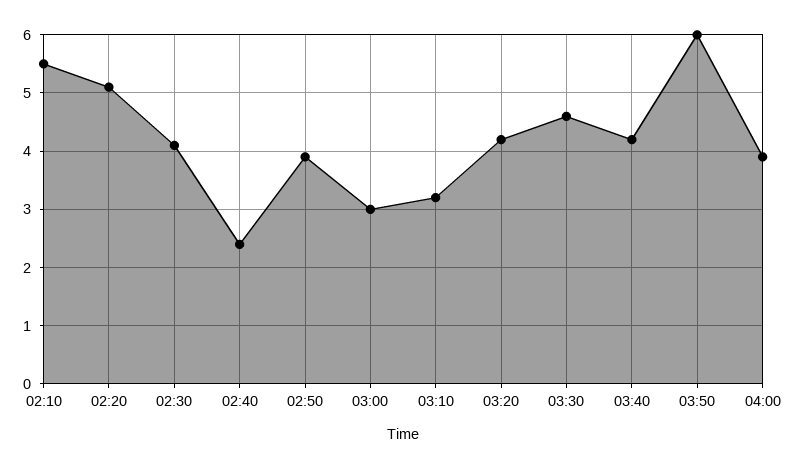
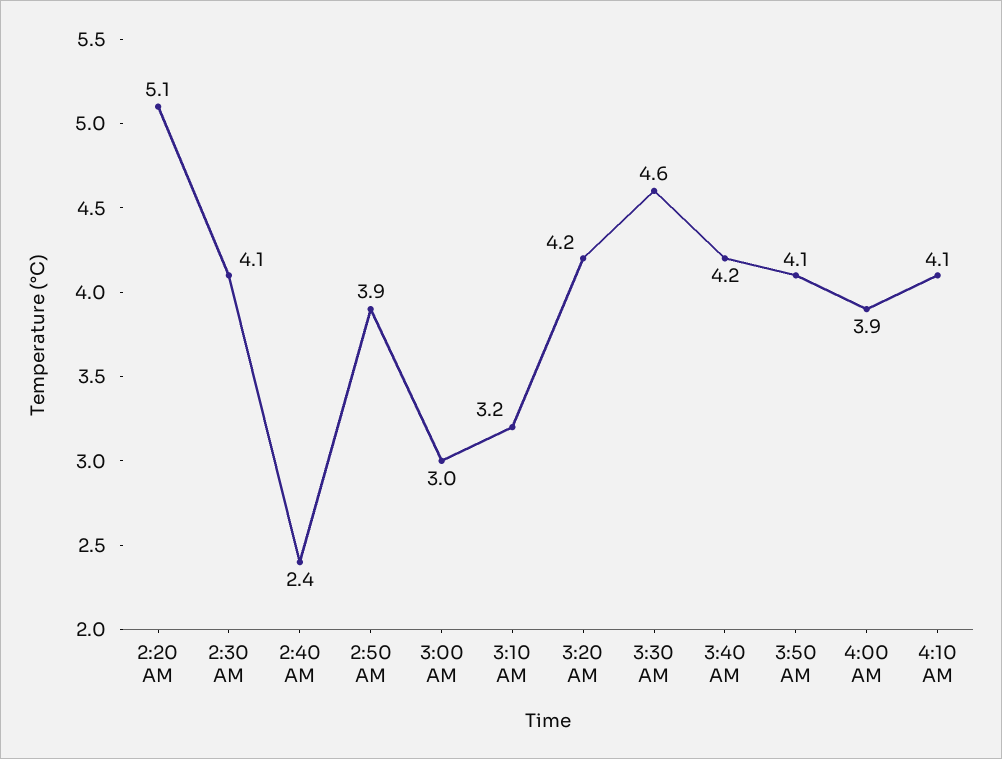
02:10: 5.5 -> none
03:50: 6 -> 4.1
4:10 AM: none -> 4.1

